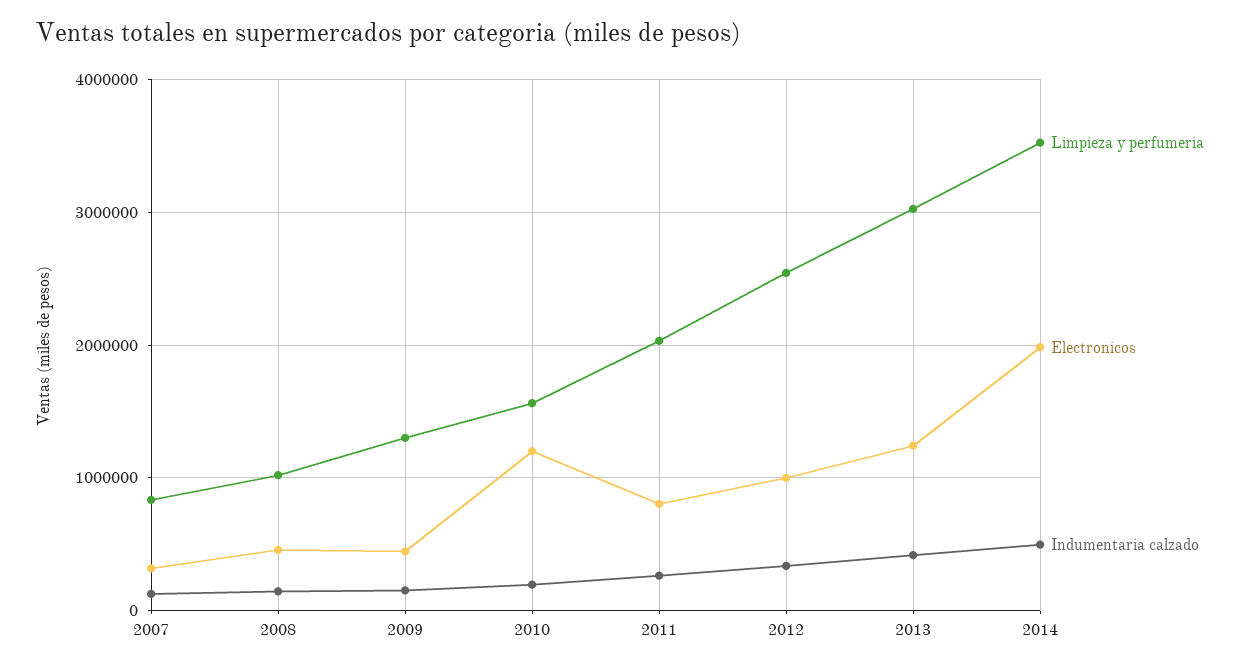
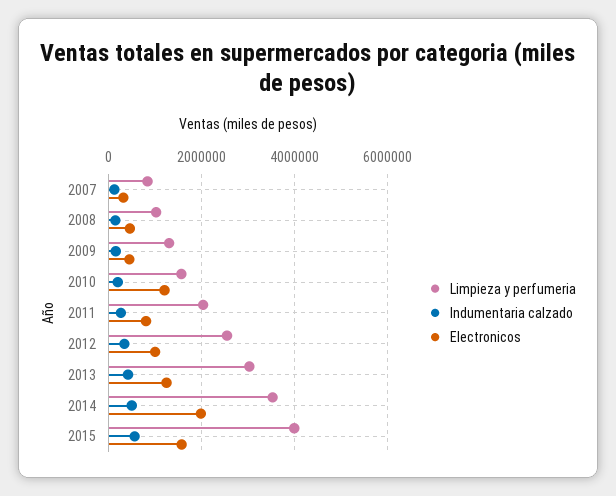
Limpieza y perfumeria, 2015: none -> 4000000
Indumentaria calzado, 2015: none -> 600000
Electronicos, 2015: none -> 1600000

